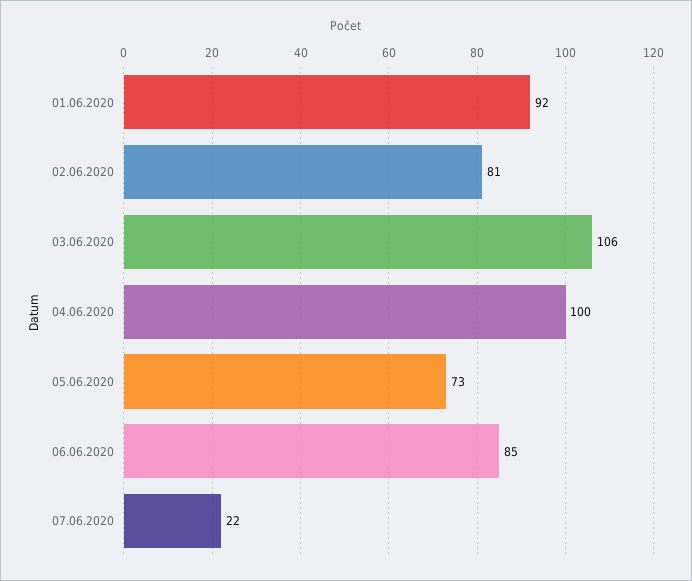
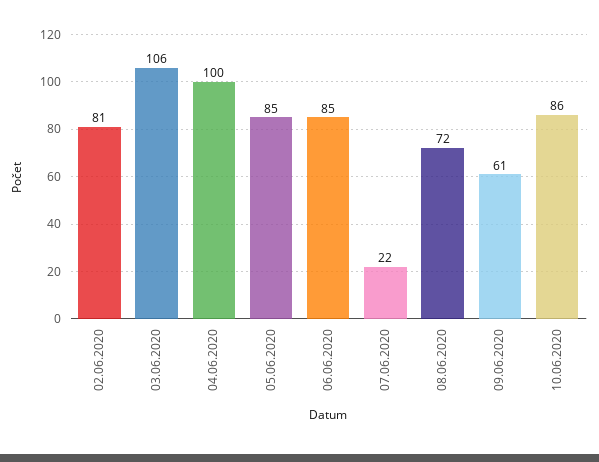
01.06.2020: 92 -> none
05.06.2020: 73 -> 85
08.06.2020: none -> 72
09.06.2020: none -> 61
10.06.2020: none -> 86

